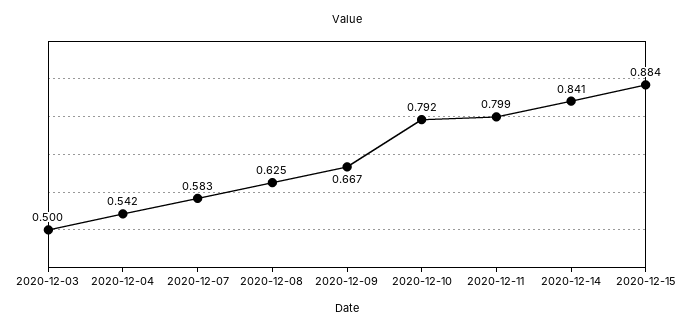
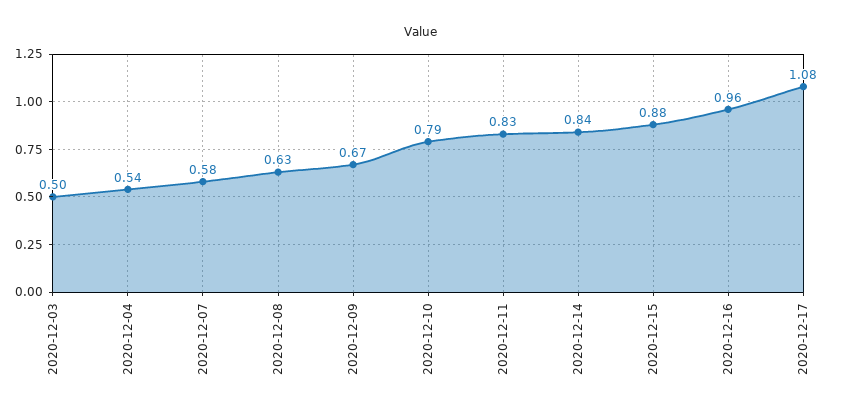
2020-12-11: 0.799 -> 0.83
2020-12-16: none -> 0.96
2020-12-17: none -> 1.08

